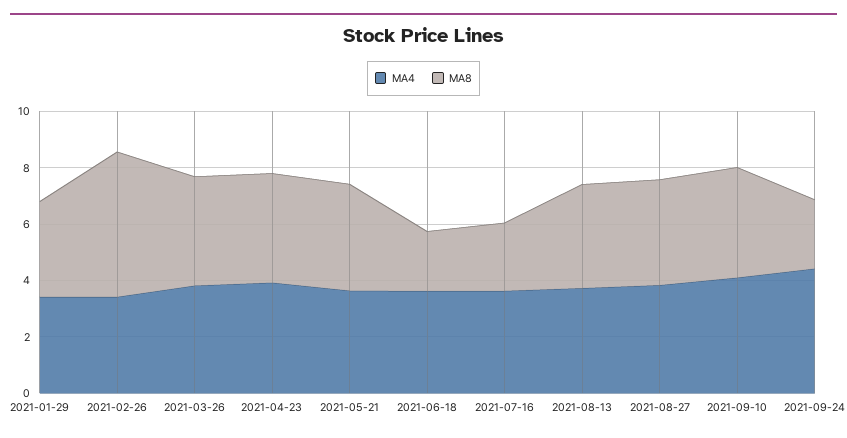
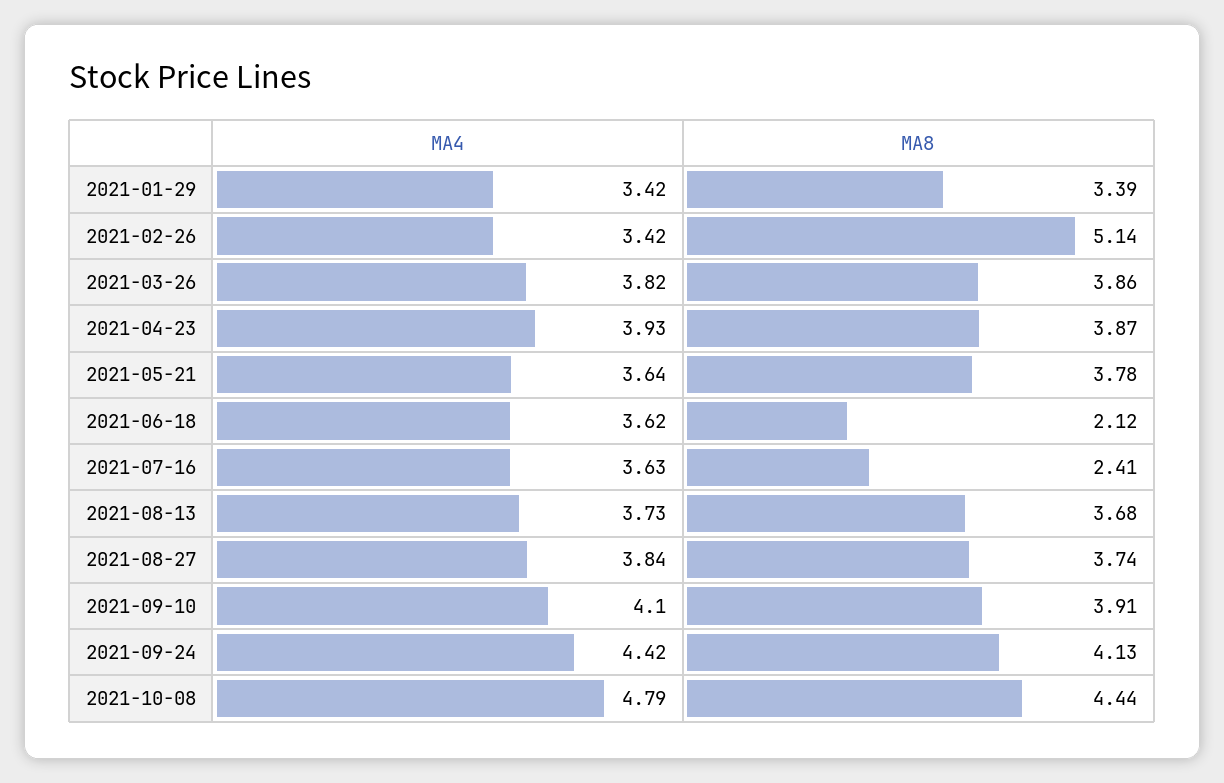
MA8, 2021-09-24: 2.5 -> 4.13
MA4, 2021-10-08: none -> 4.79
MA8, 2021-10-08: none -> 4.44

